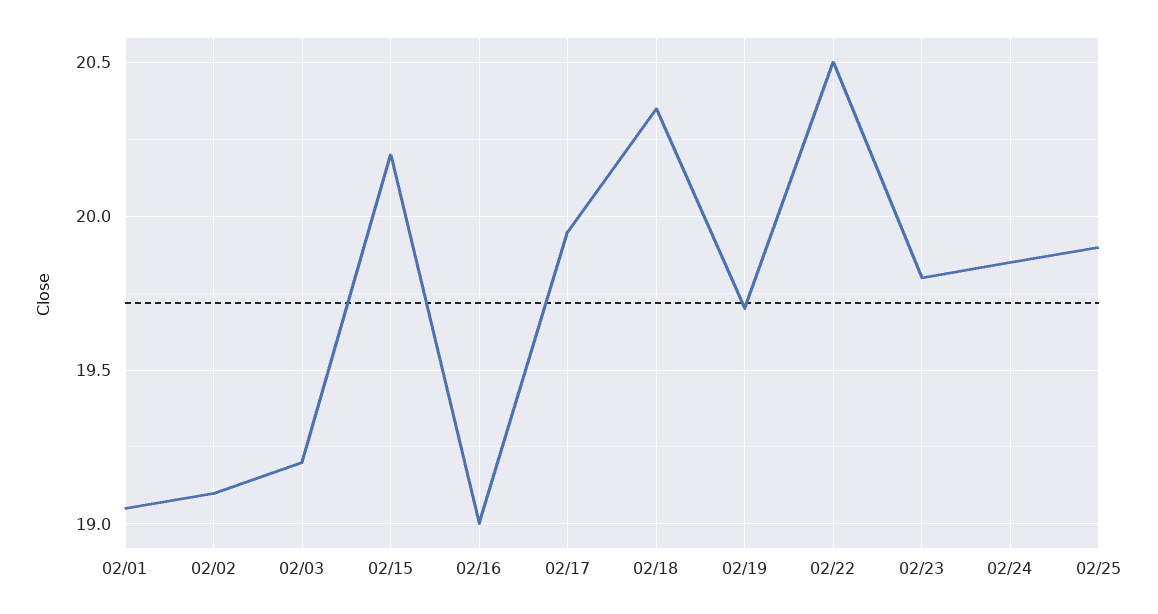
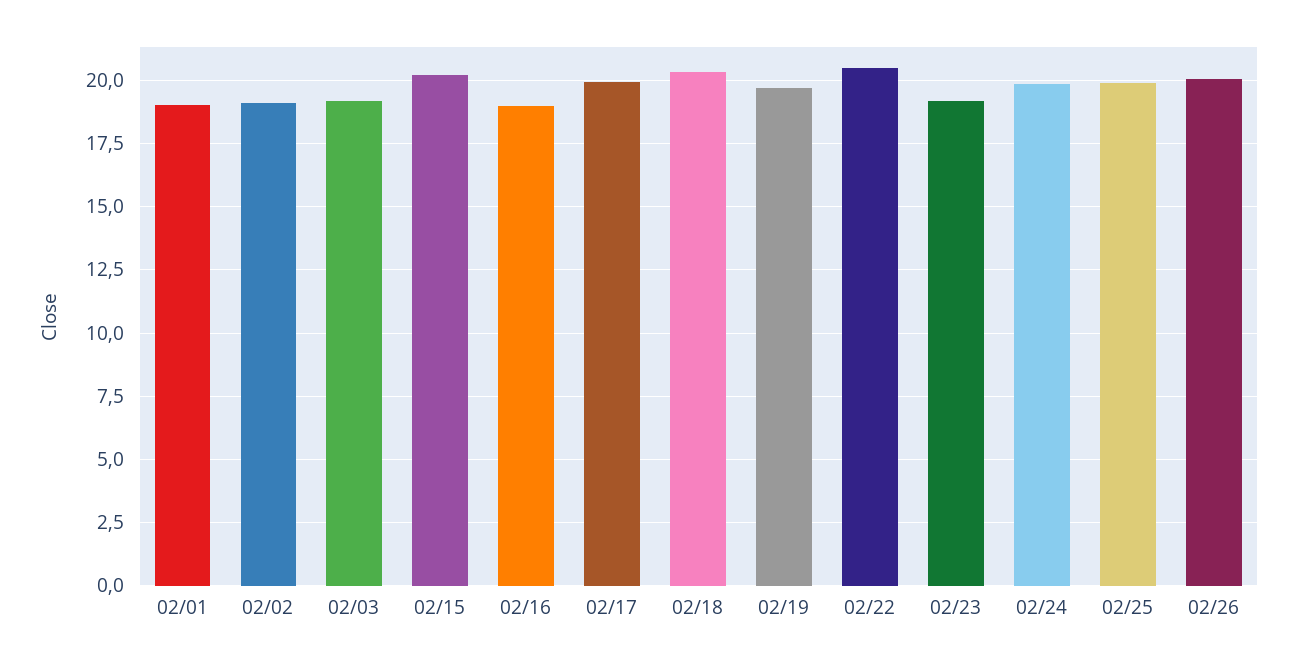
02/23: 19.8 -> 19.25
02/26: none -> 20

